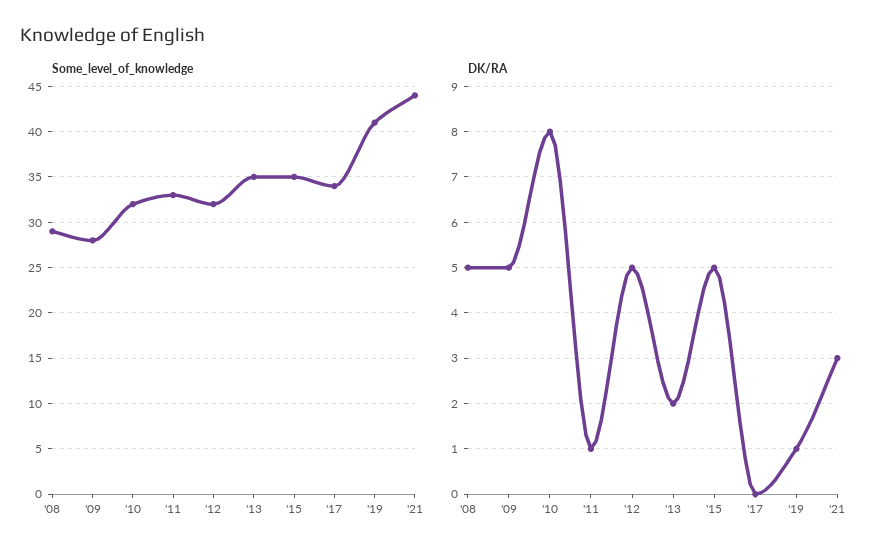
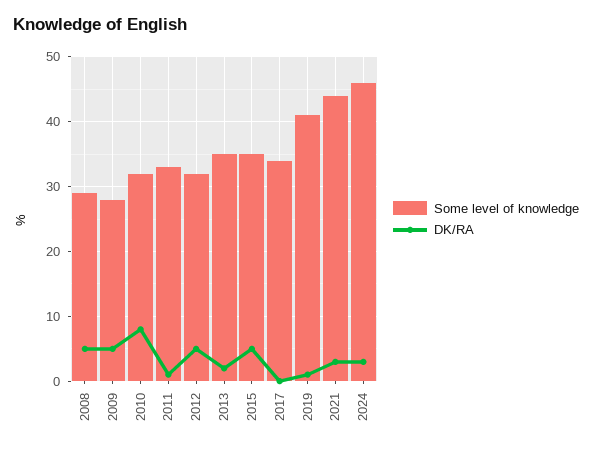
Some_level_of_knowledge, 2024: none -> 46
DK/RA, 2024: none -> 3

